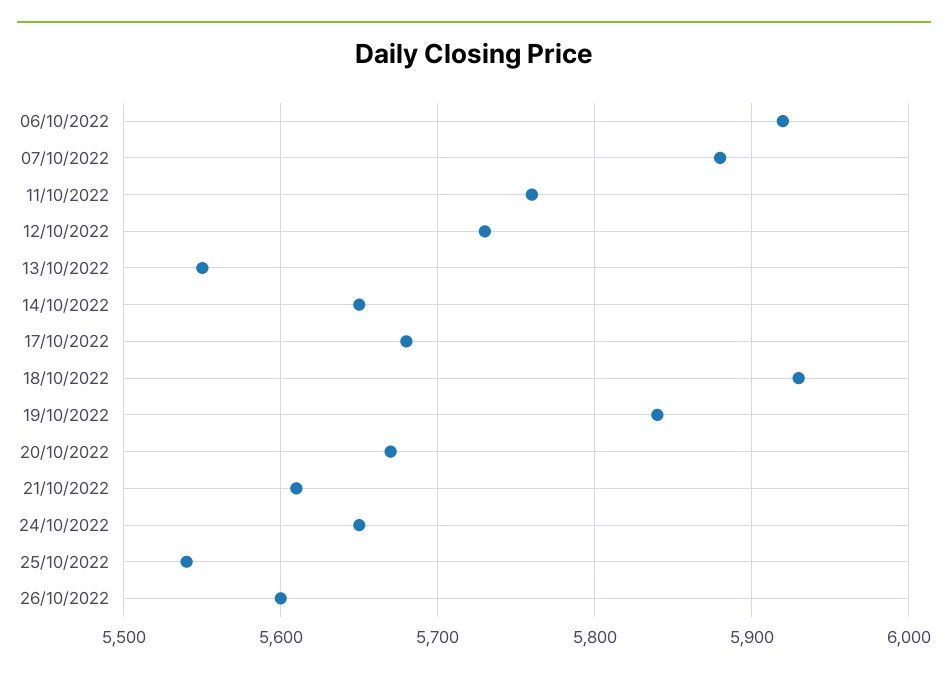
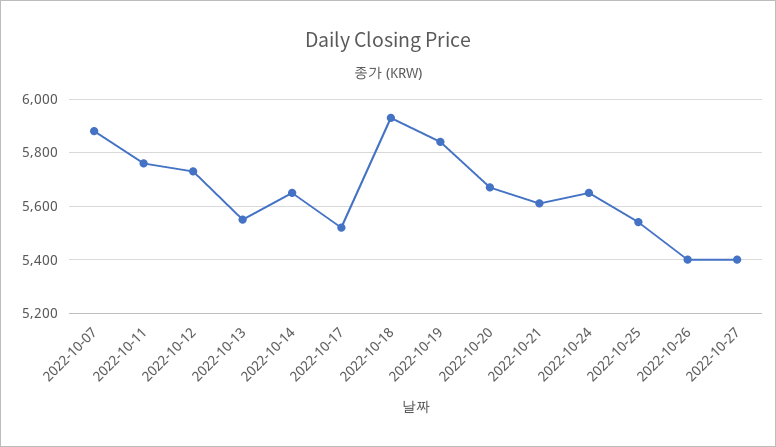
06/10/2022: 5920 -> none
17/10/2022: 5680 -> 5525
26/10/2022: 5600 -> 5400
2022-10-27: none -> 5400

